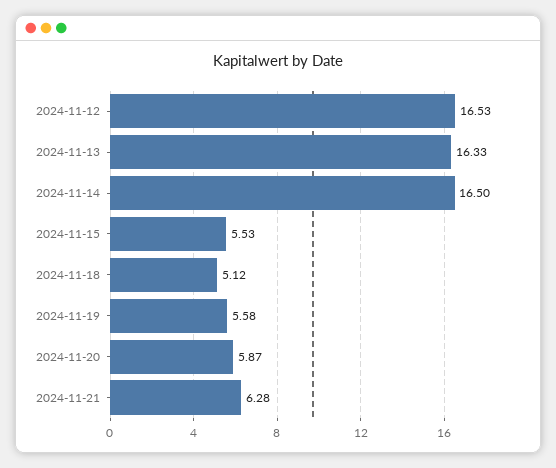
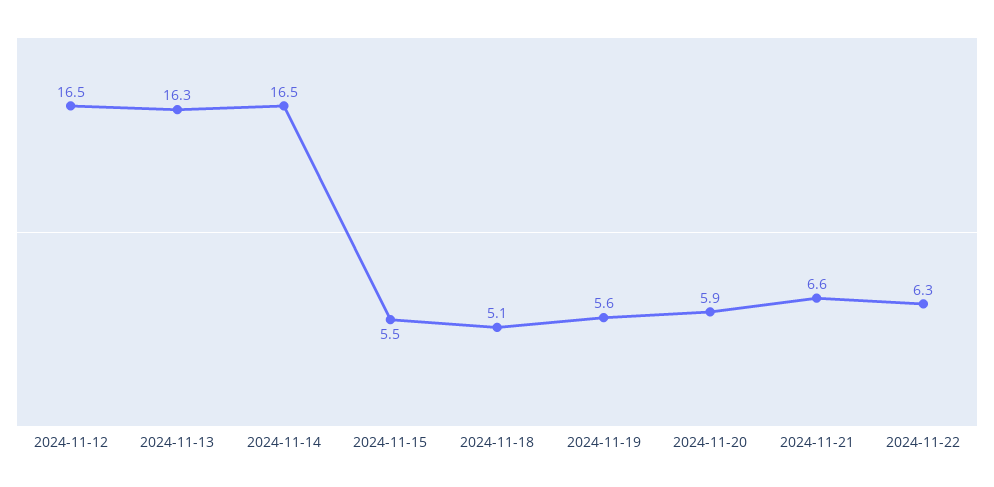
2024-11-21: 6.28 -> 6.6
2024-11-22: none -> 6.3

